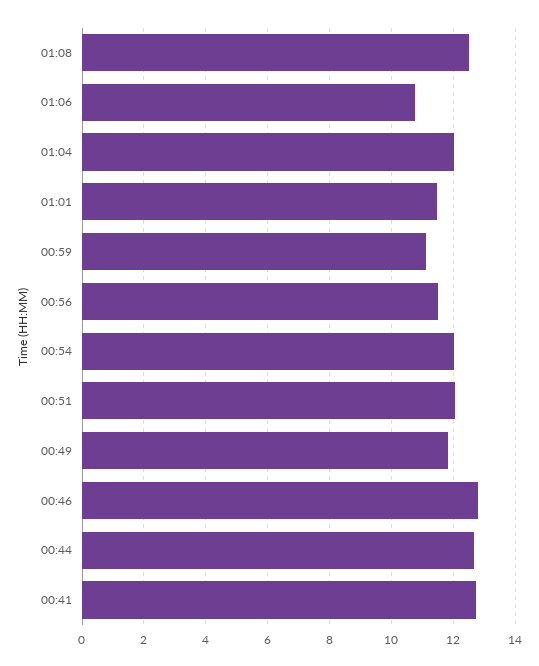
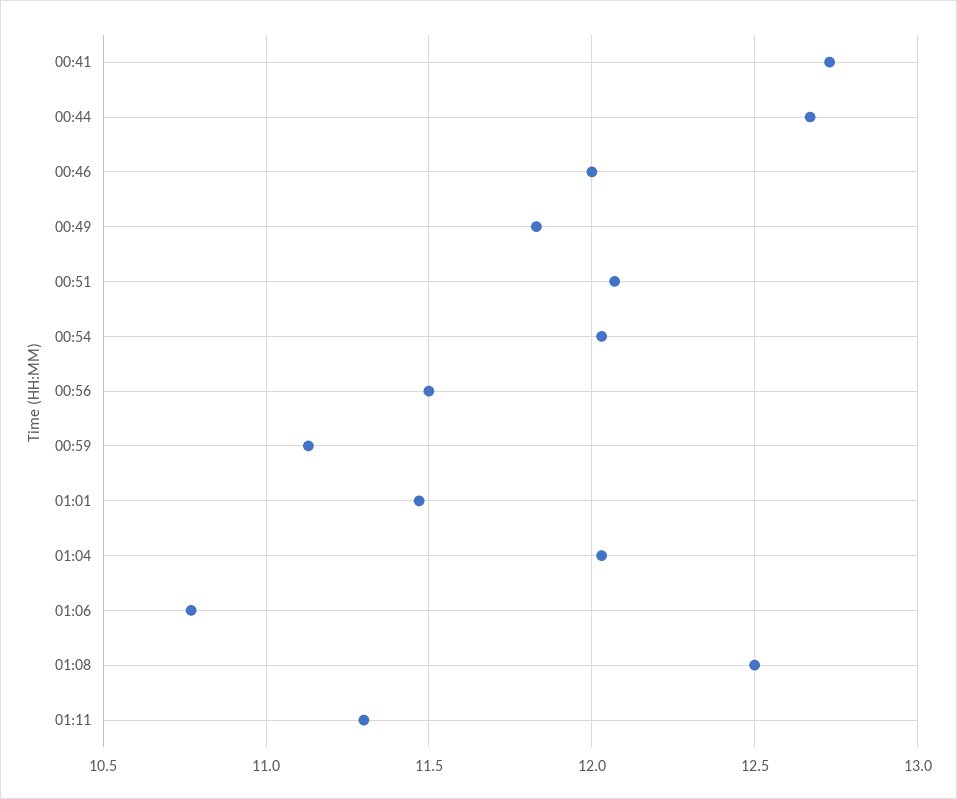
00:46: 12.8 -> 12
01:11: none -> 11.3

